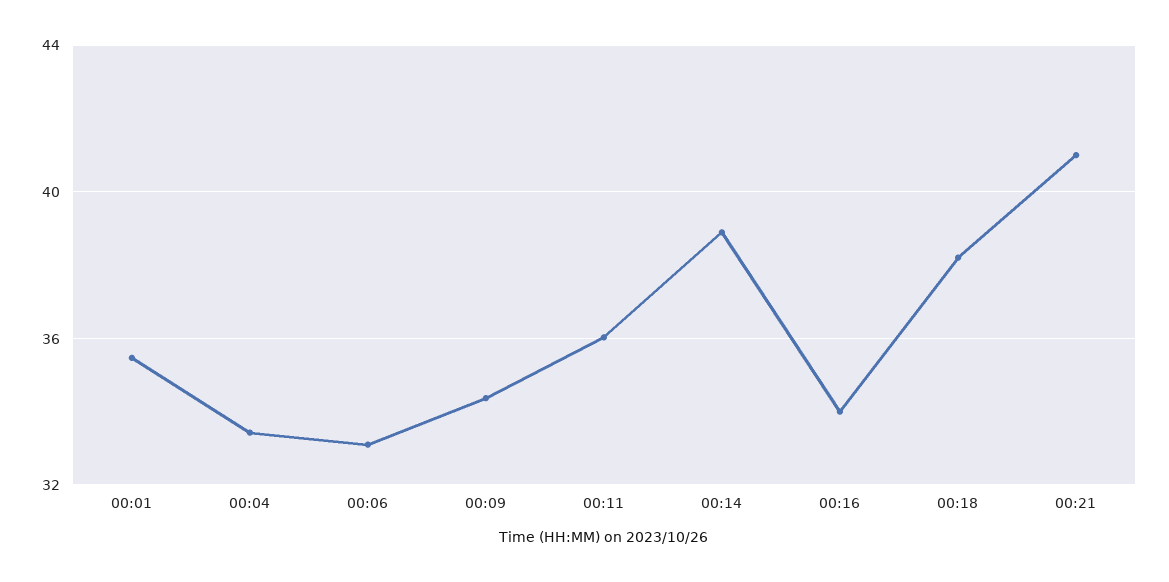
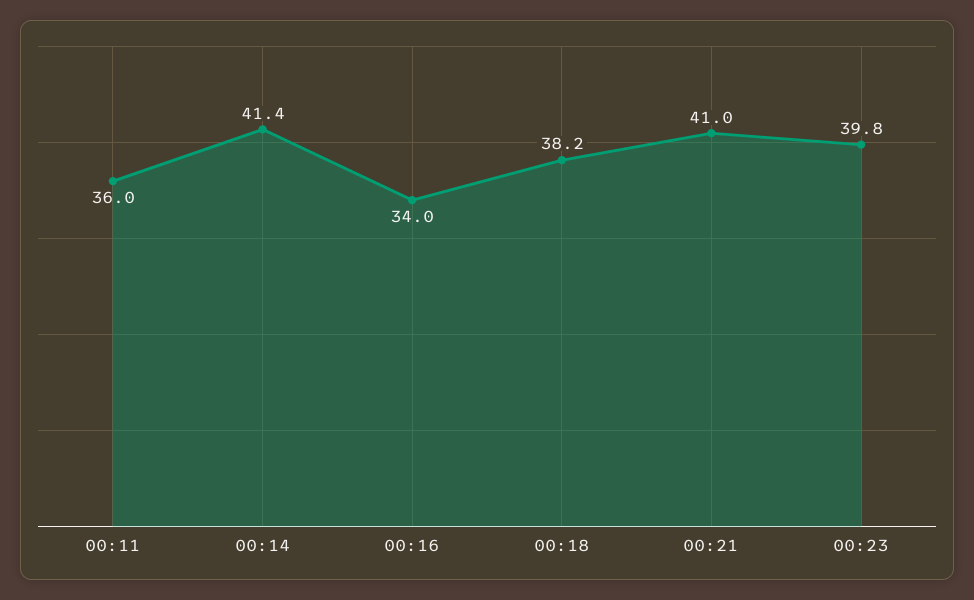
00:01: 35.5 -> none
00:04: 33.5 -> none
00:06: 33 -> none
00:09: 34.5 -> none
00:14: 39 -> 41.4
00:23: none -> 39.8

